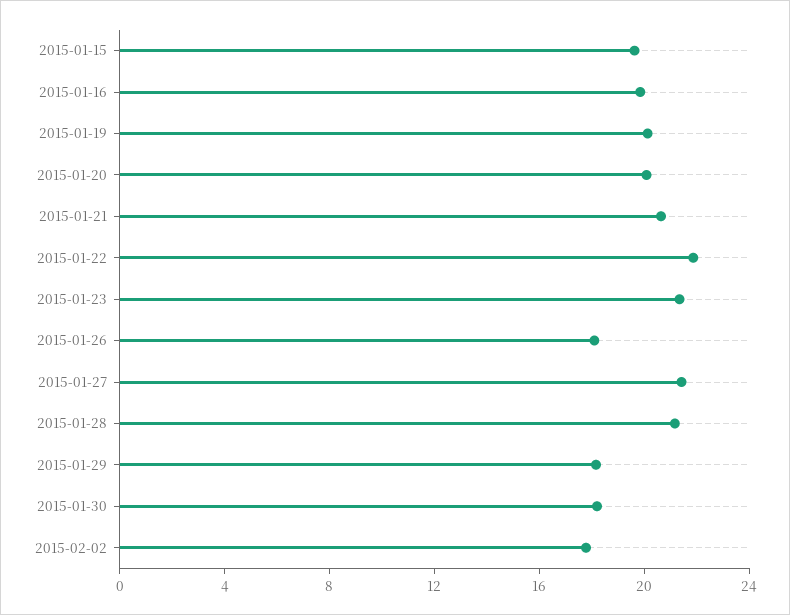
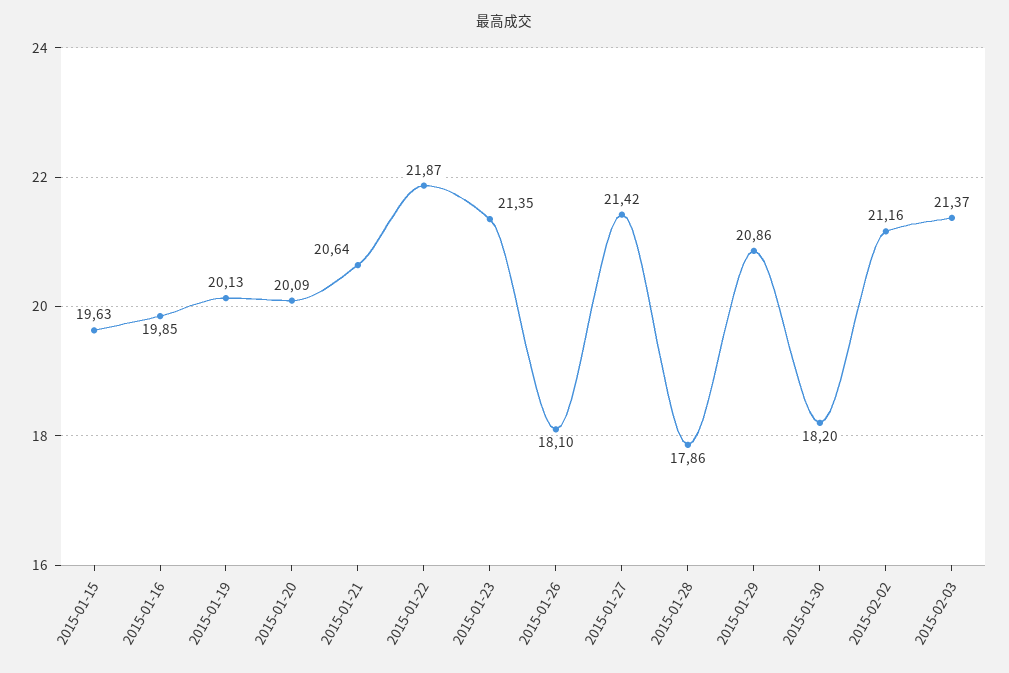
2015-01-28: 21 -> 17.86
2015-01-29: 18 -> 20.86
2015-02-02: 18 -> 21.16
2015-02-03: none -> 21.37

